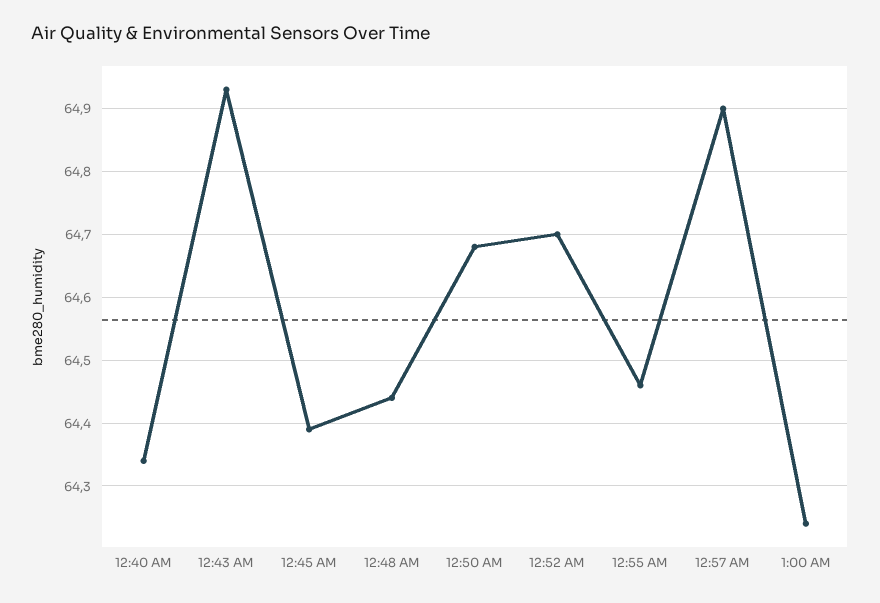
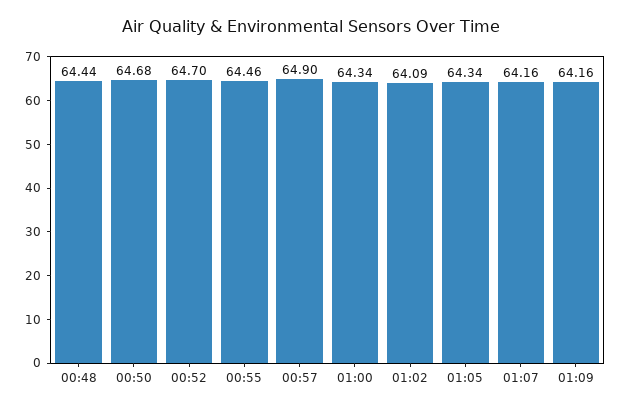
12:40 AM: 64.34 -> none
12:43 AM: 64.93 -> none
12:45 AM: 64.39 -> none
1:00 AM: 64.24 -> 64.34
01:02: none -> 64.09
01:05: none -> 64.34
01:07: none -> 64.16
01:09: none -> 64.16

